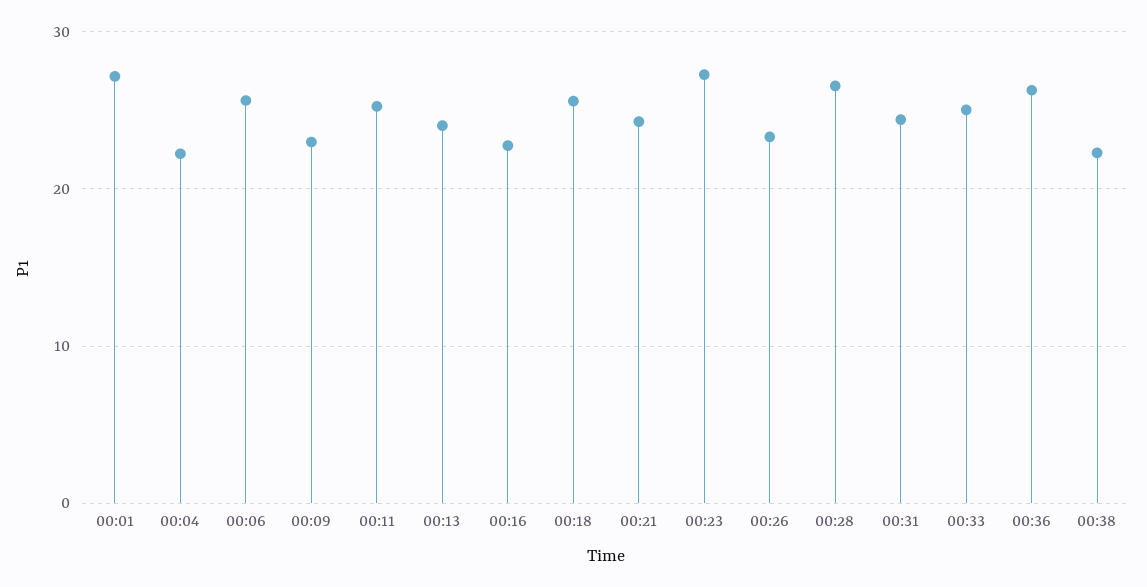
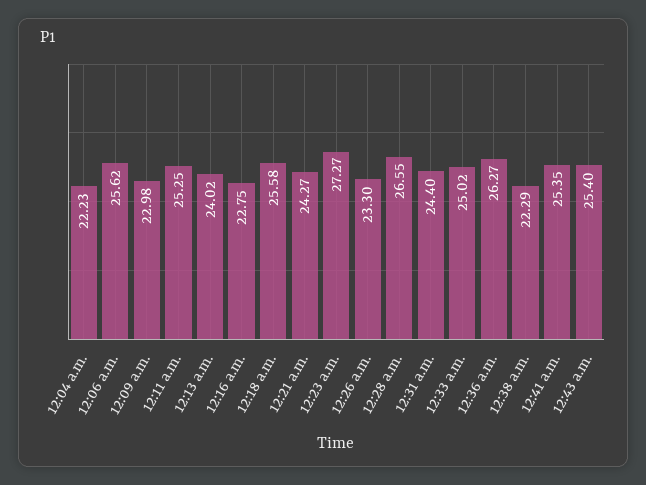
00:01: 27 -> none
12:41 a.m.: none -> 25.35
12:43 a.m.: none -> 25.4

